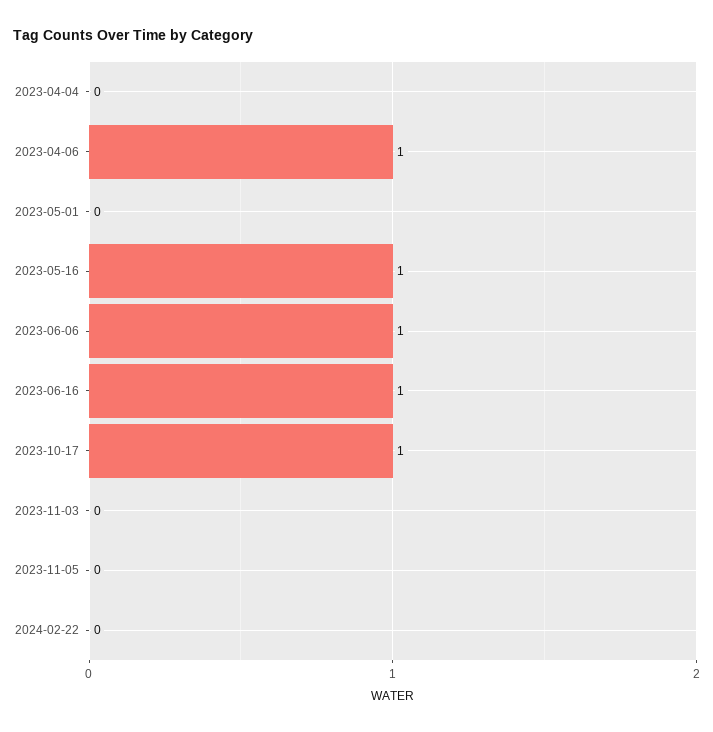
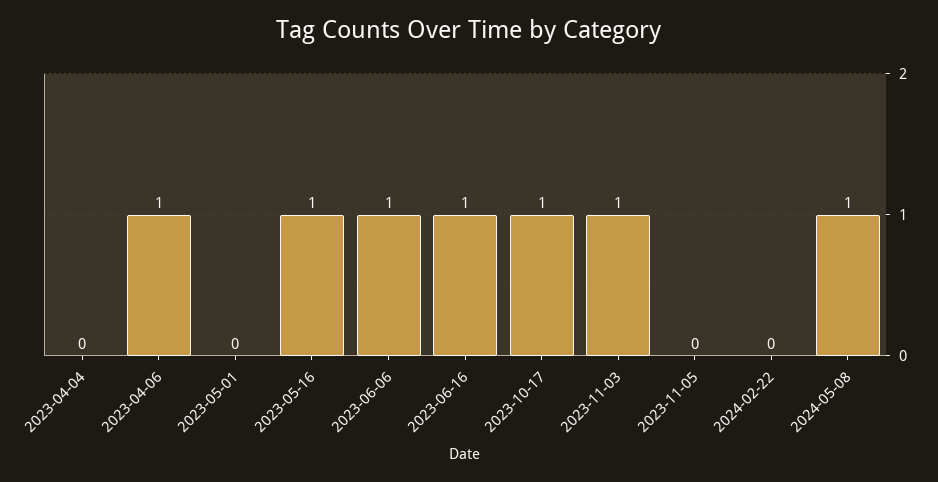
2023-11-03: 0 -> 1
2024-05-08: none -> 1

